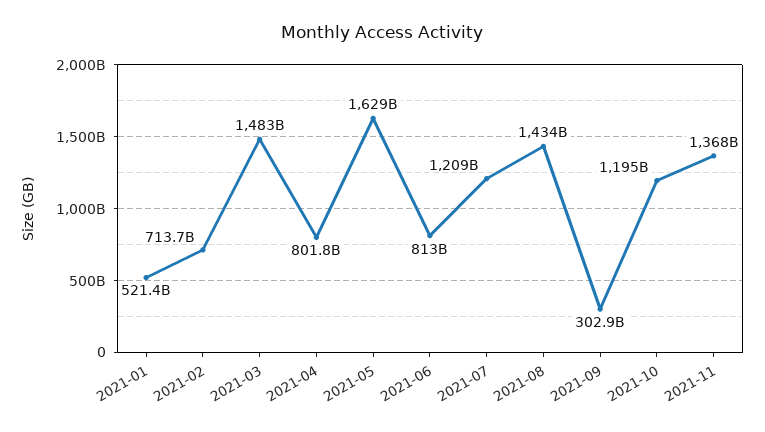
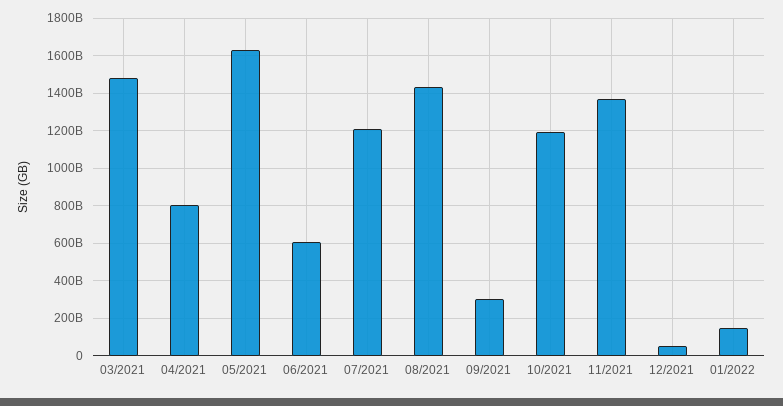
2021-01: 521400000000 -> none
2021-02: 713700000000 -> none
2021-06: 813000000000 -> 600000000000
12/2021: none -> 50000000000
01/2022: none -> 150000000000

